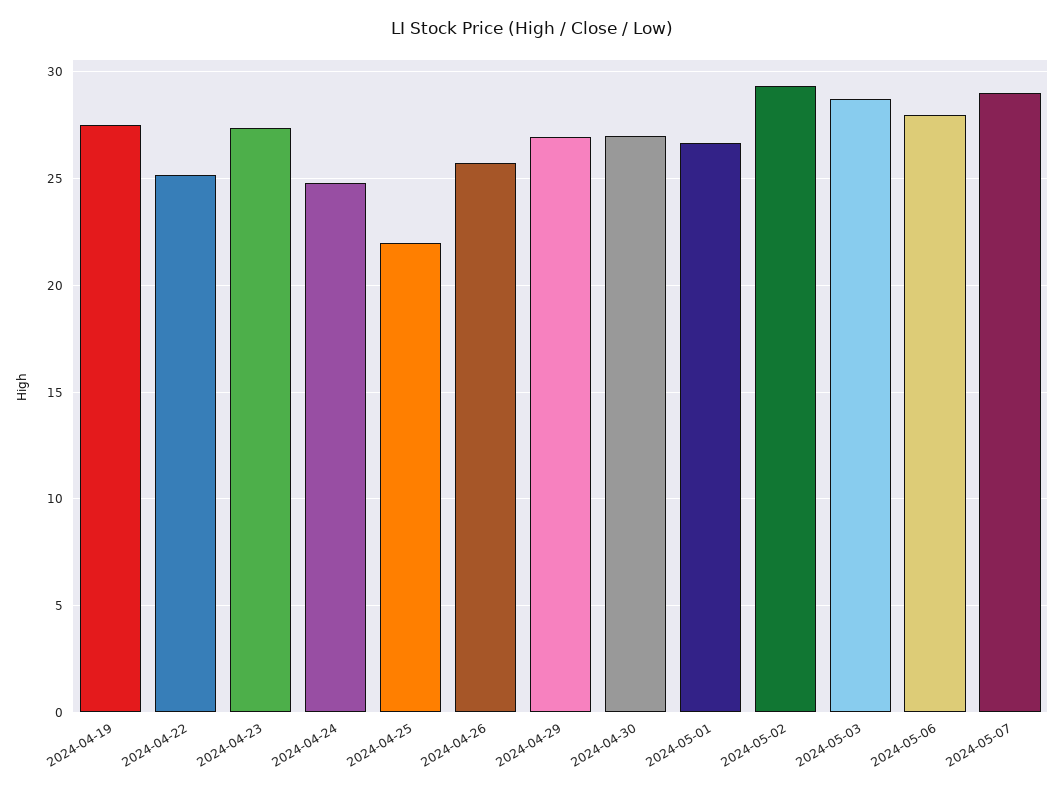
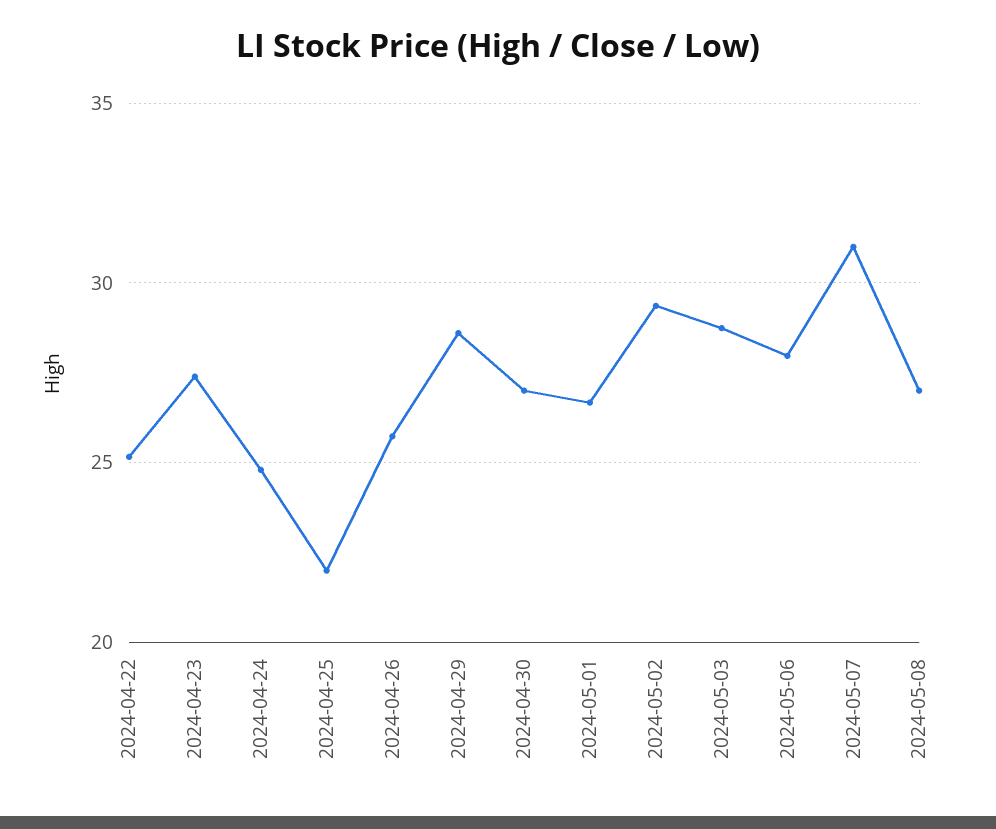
2024-04-19: 27.5 -> none
2024-04-29: 27 -> 28.5
2024-05-07: 29 -> 31
2024-05-08: none -> 27

